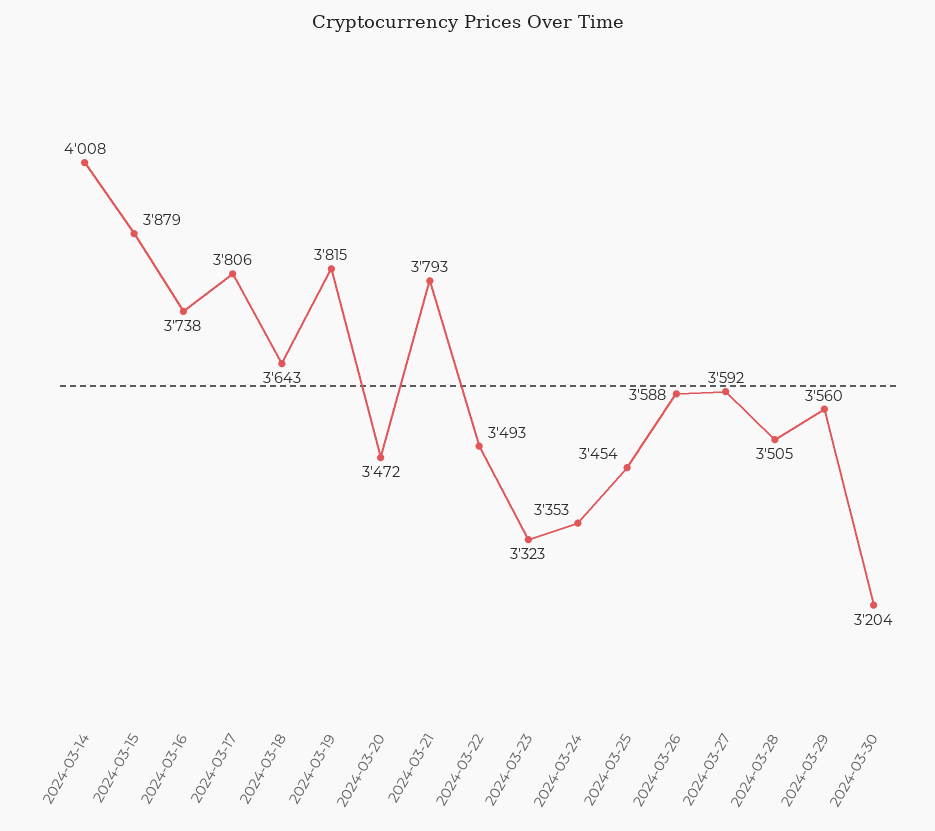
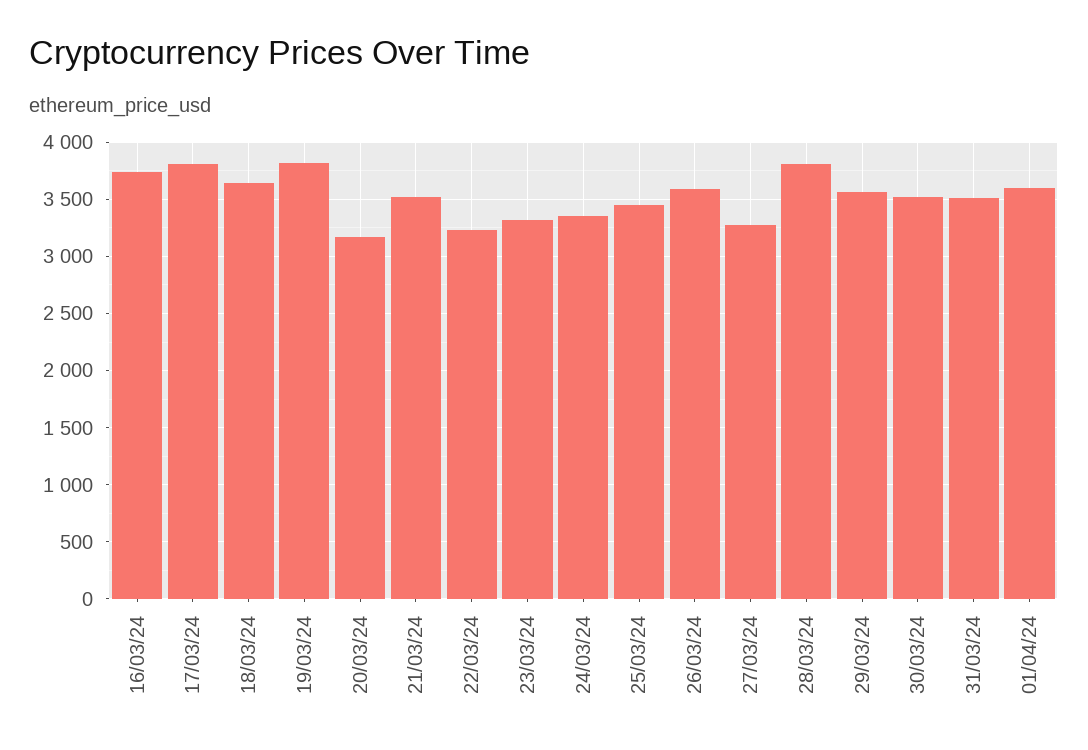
2024-03-14: 4008 -> none
2024-03-15: 3879 -> none
2024-03-20: 3472 -> 3200
2024-03-21: 3793 -> 3500
2024-03-22: 3493 -> 3200
2024-03-27: 3592 -> 3300
2024-03-28: 3505 -> 3800
2024-03-30: 3204 -> 3500
31/03/24: none -> 3500
01/04/24: none -> 3600

